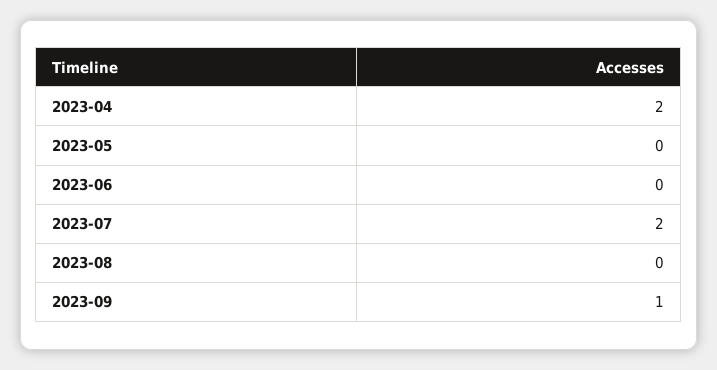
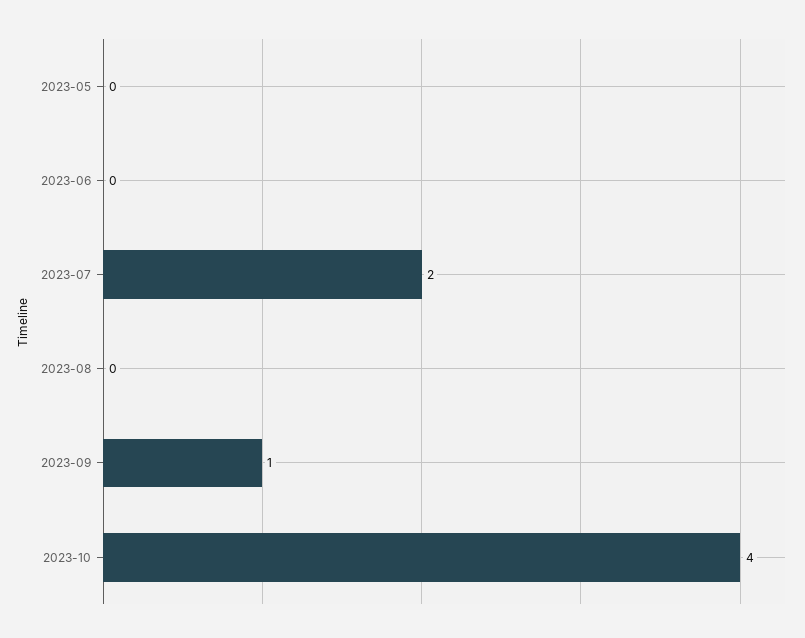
2023-04: 2 -> none
2023-10: none -> 4

